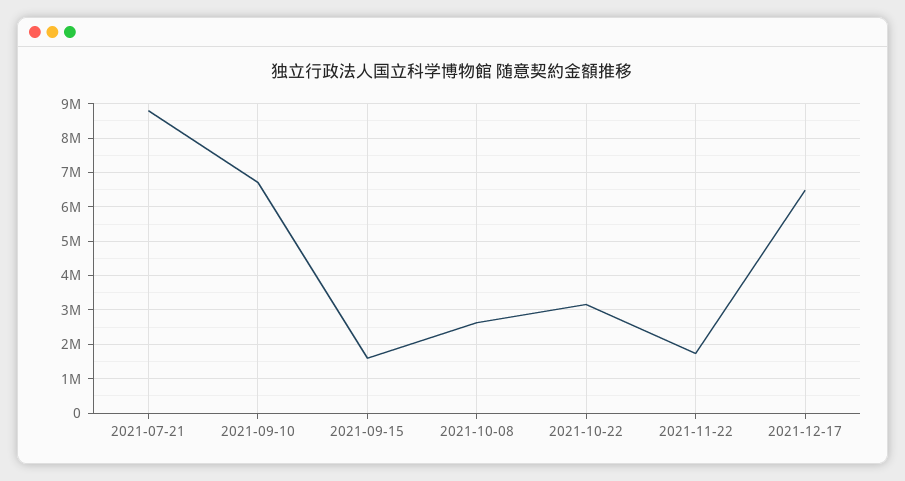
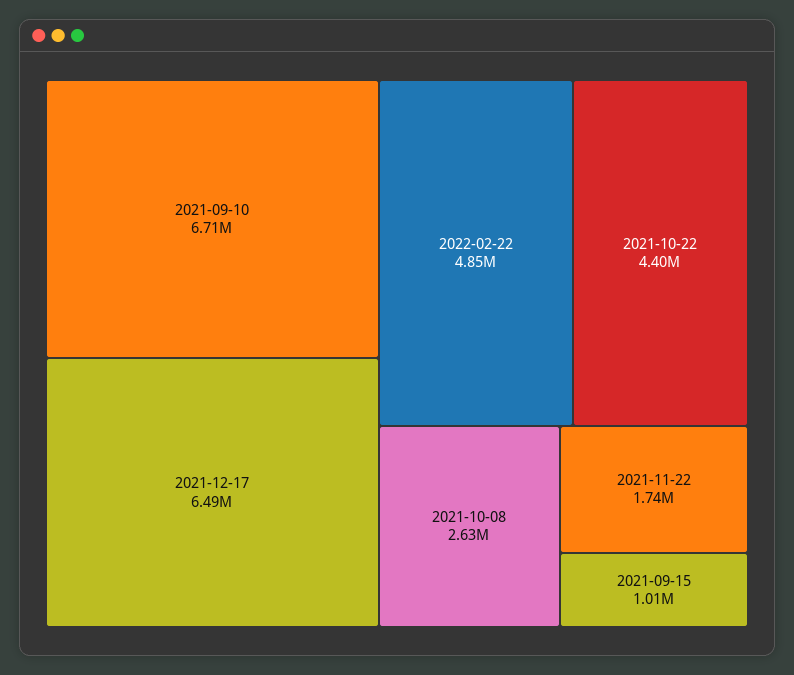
2021-07-21: 8800000 -> none
2021-09-15: 1600000 -> 1010000
2021-10-22: 3200000 -> 4400000
2022-02-22: none -> 4850000

